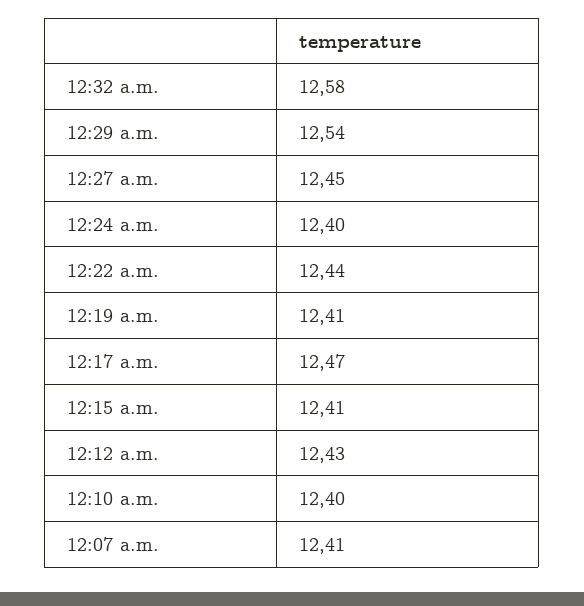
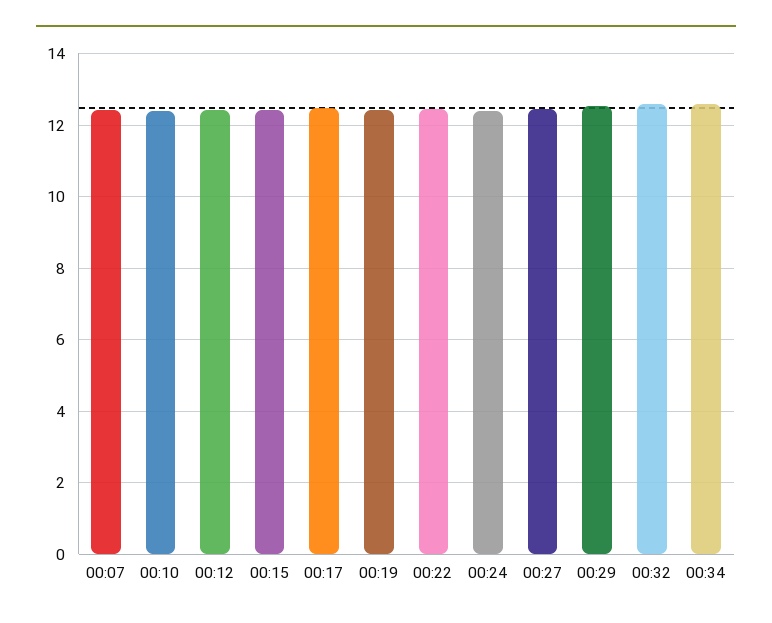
00:34: none -> 12.6

